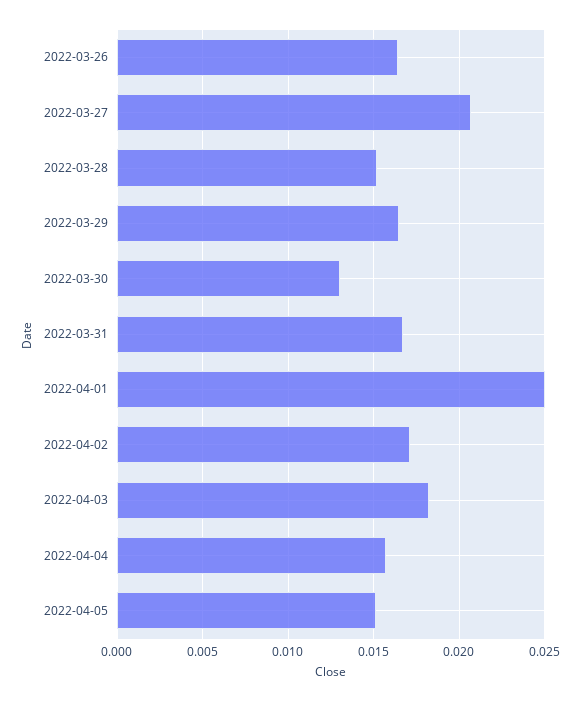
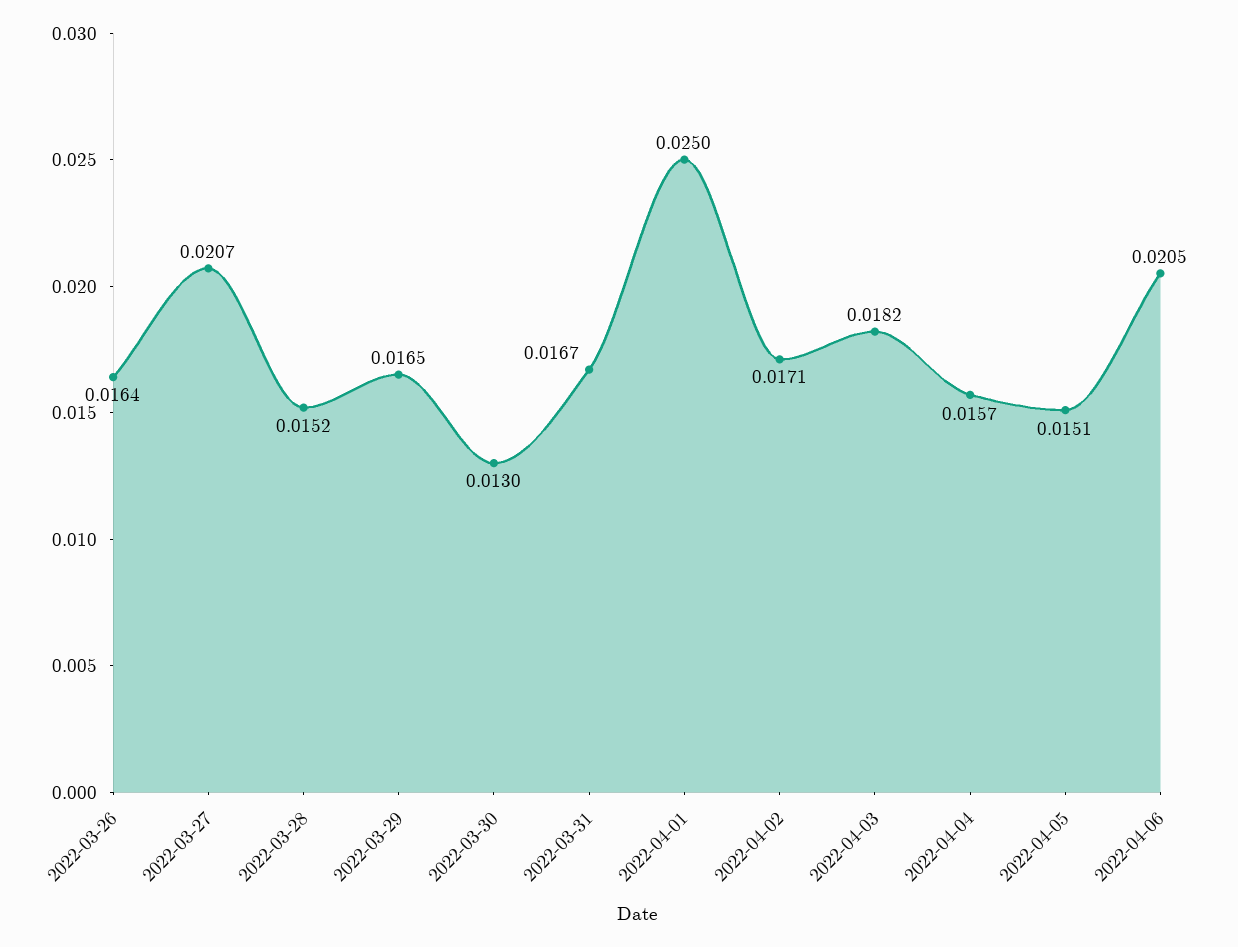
2022-04-06: none -> 0.0205

